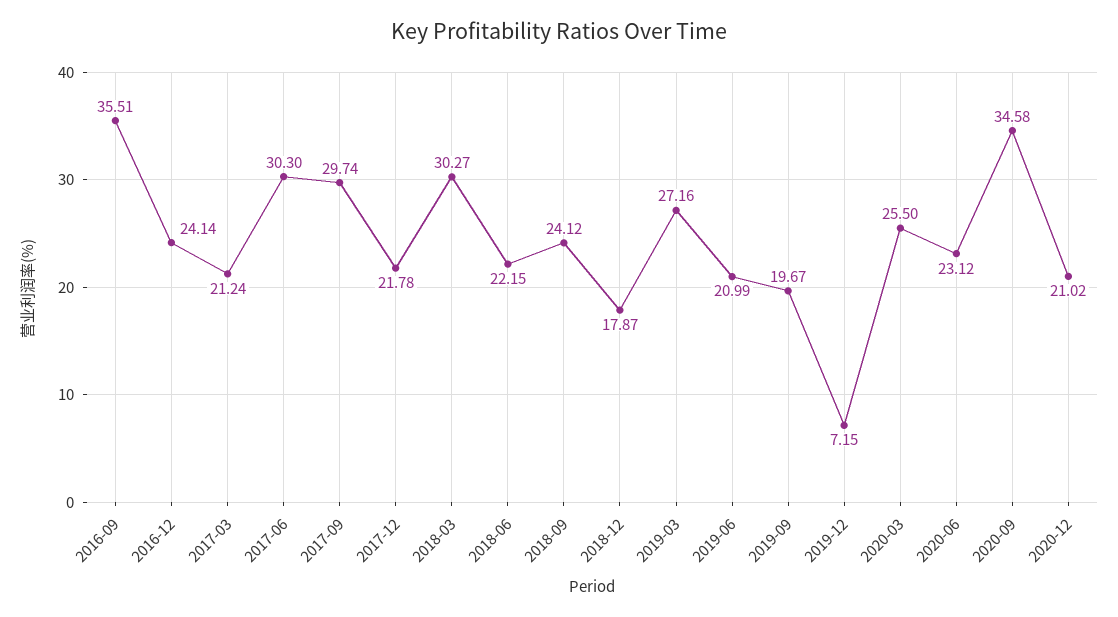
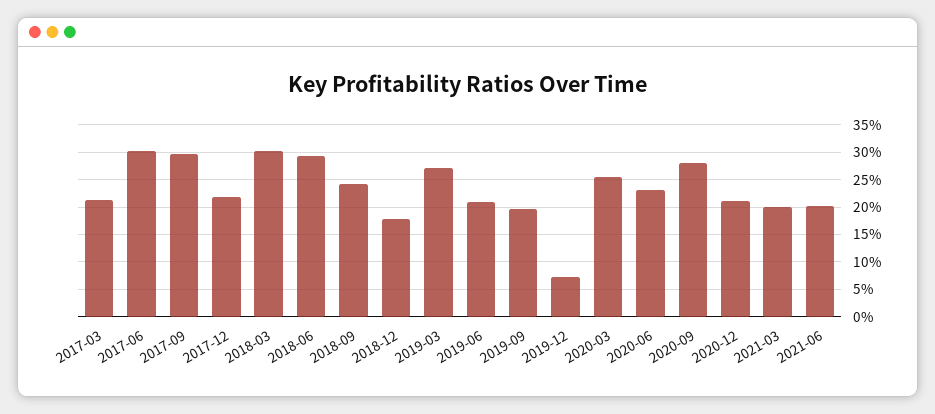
2016-09: 35.51 -> none
2016-12: 24.14 -> none
2018-06: 22.15 -> 30
2020-09: 34.58 -> 27.5
2021-03: none -> 20
2021-06: none -> 20

